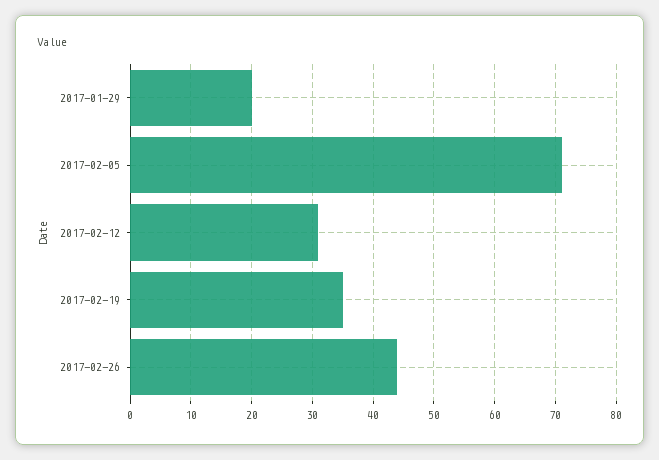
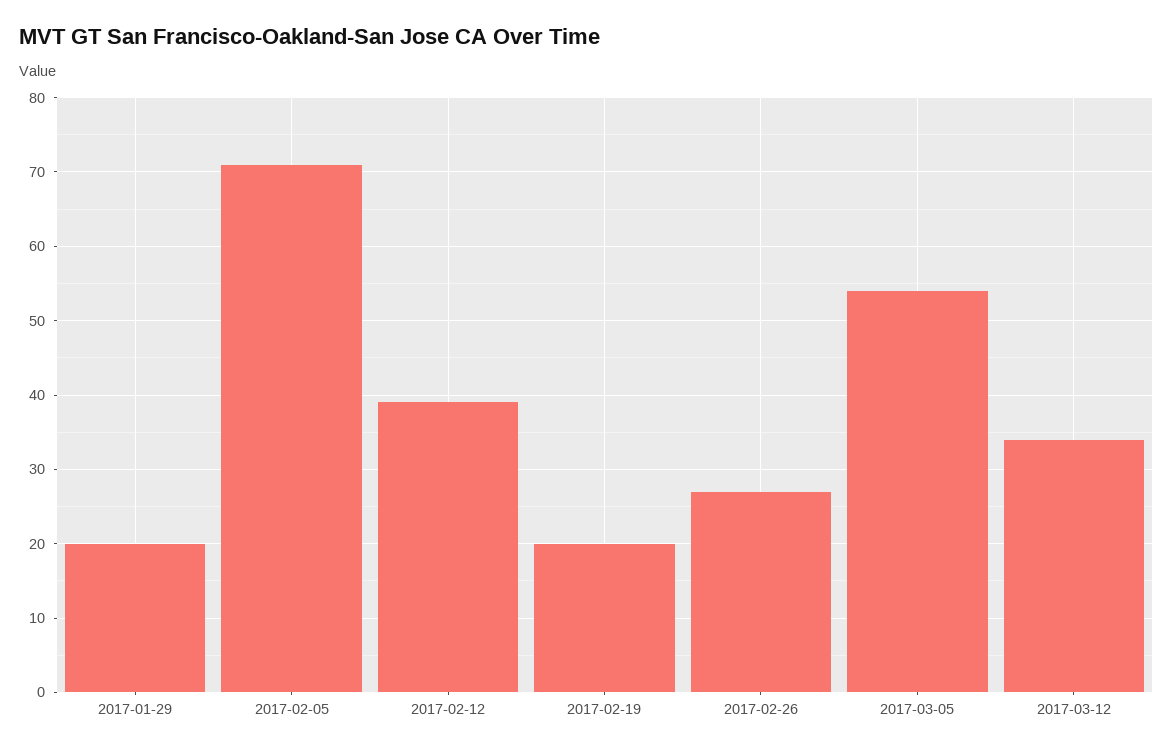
2017-02-12: 31 -> 39
2017-02-19: 35 -> 20
2017-02-26: 44 -> 27
2017-03-05: none -> 54
2017-03-12: none -> 34

